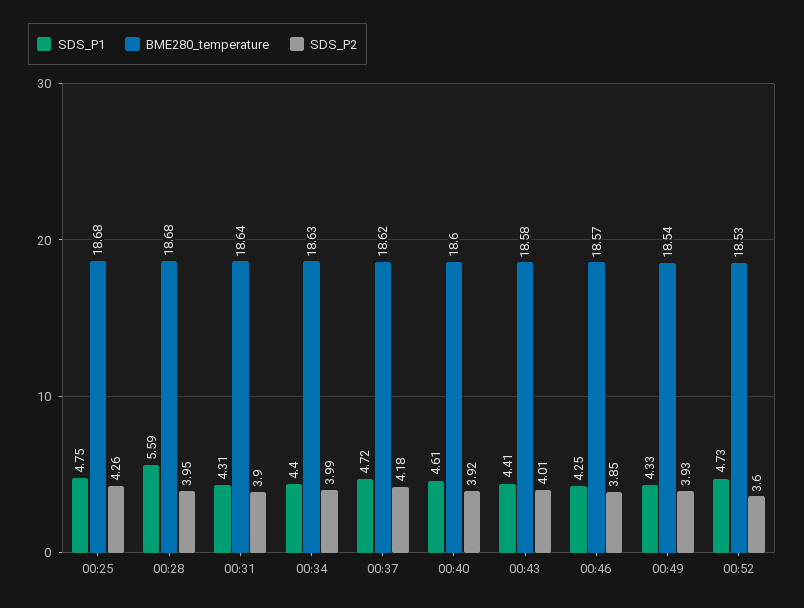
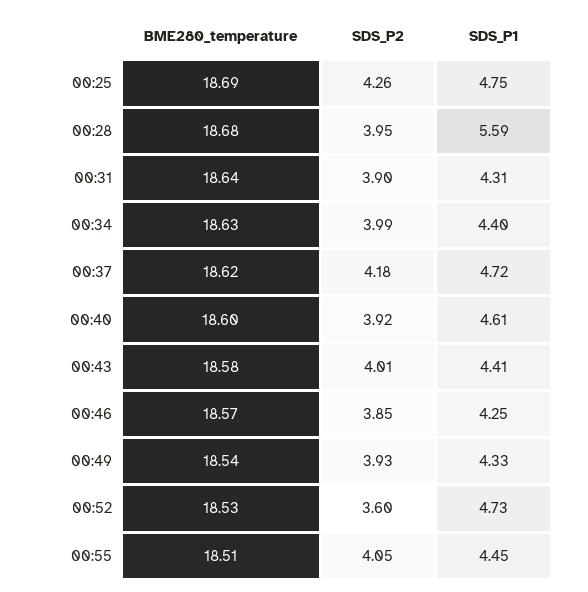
BME280_temperature, 00:25: 18.68 -> 18.69
BME280_temperature, 00:55: none -> 18.51
SDS_P2, 00:55: none -> 4.05
SDS_P1, 00:55: none -> 4.45

